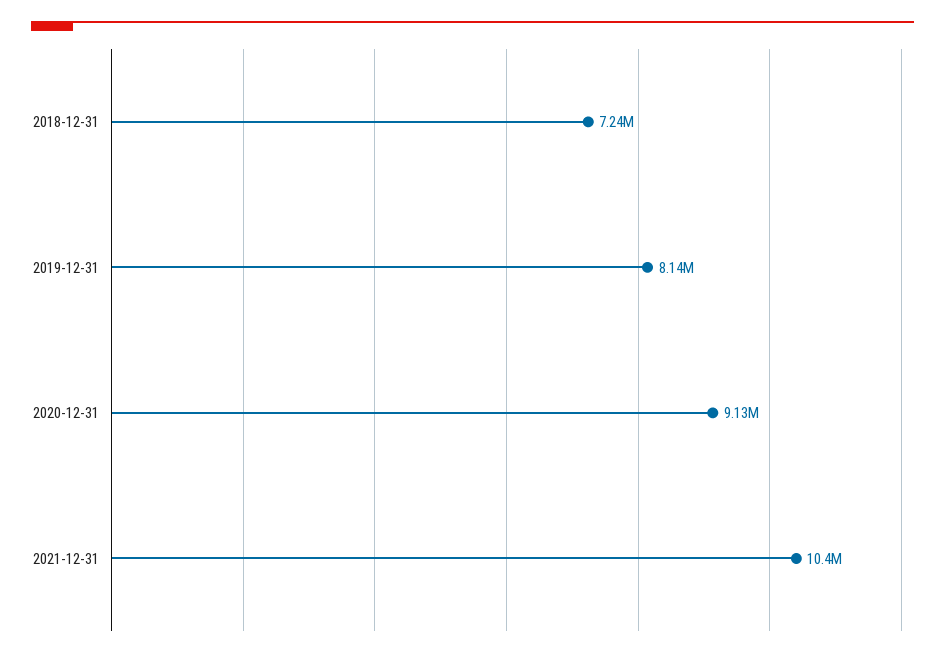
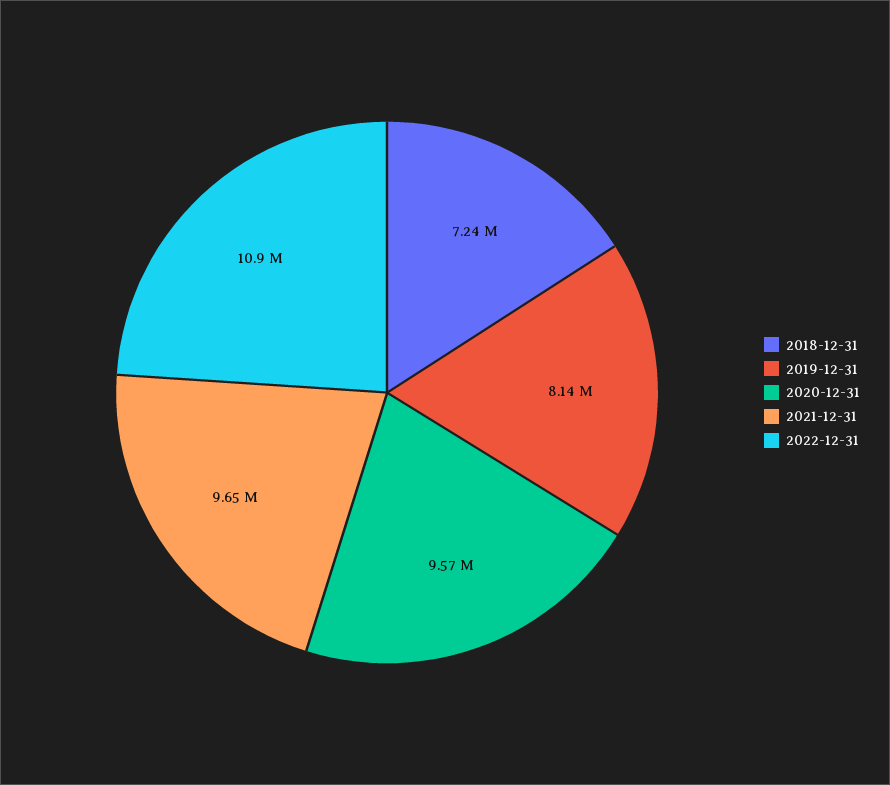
2020-12-31: 9130000 -> 9570000
2021-12-31: 10400000 -> 9650000
2022-12-31: none -> 10900000

